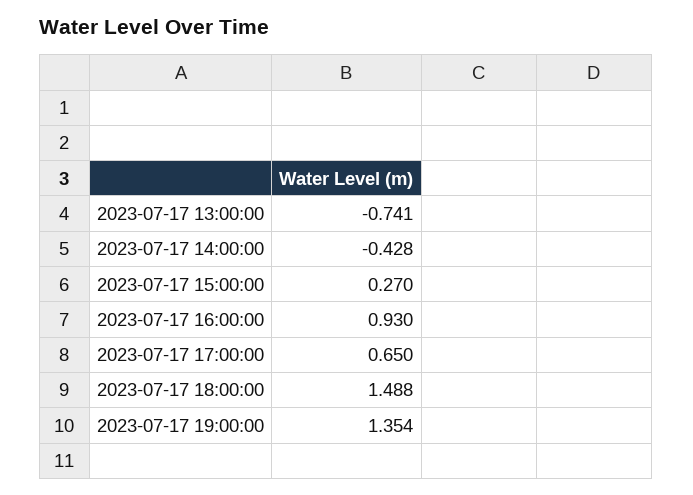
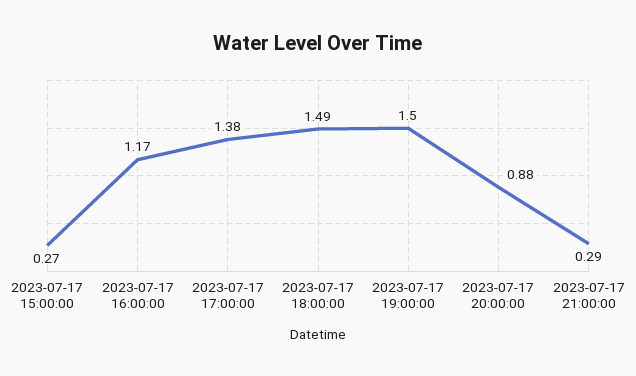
2023-07-17 13:00:00: -0.741 -> none
2023-07-17 14:00:00: -0.428 -> none
2023-07-17 16:00:00: 0.93 -> 1.17
2023-07-17 17:00:00: 0.65 -> 1.38
2023-07-17 19:00:00: 1.354 -> 1.5
2023-07-17 20:00:00: none -> 0.88
2023-07-17 21:00:00: none -> 0.29

